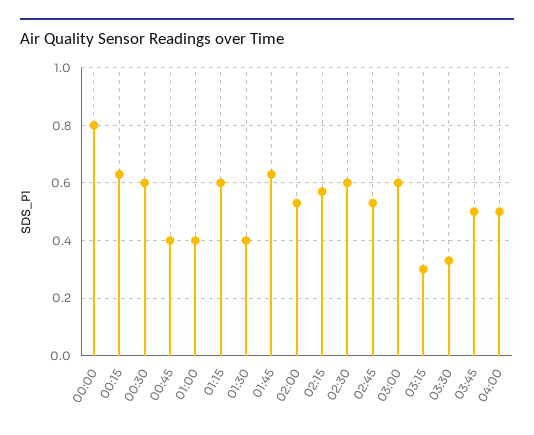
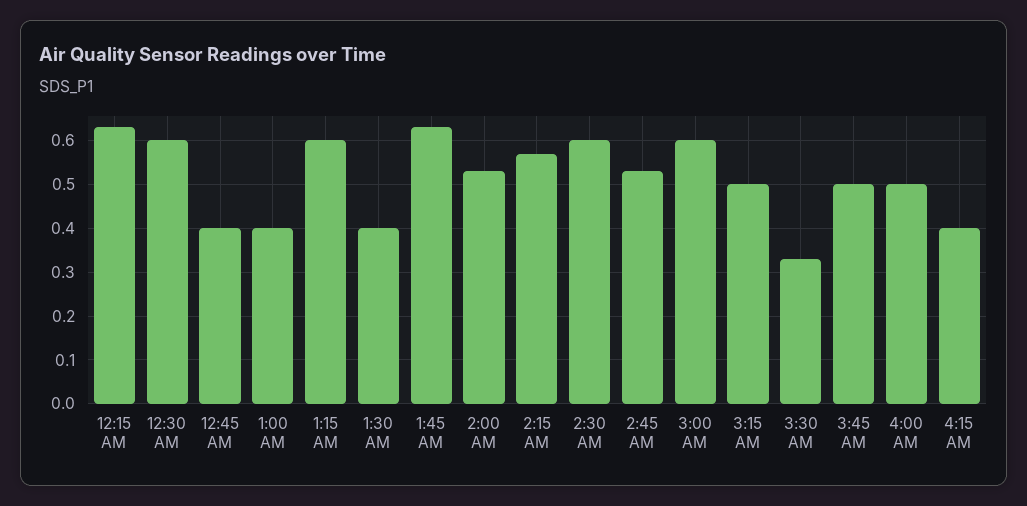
00:00: 0.8 -> none
03:15: 0.3 -> 0.5
4:15 AM: none -> 0.4

